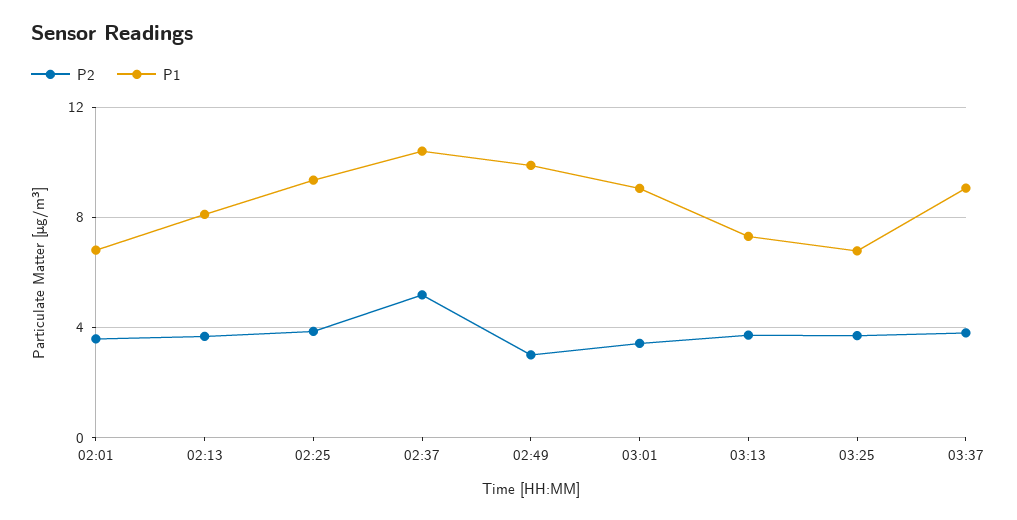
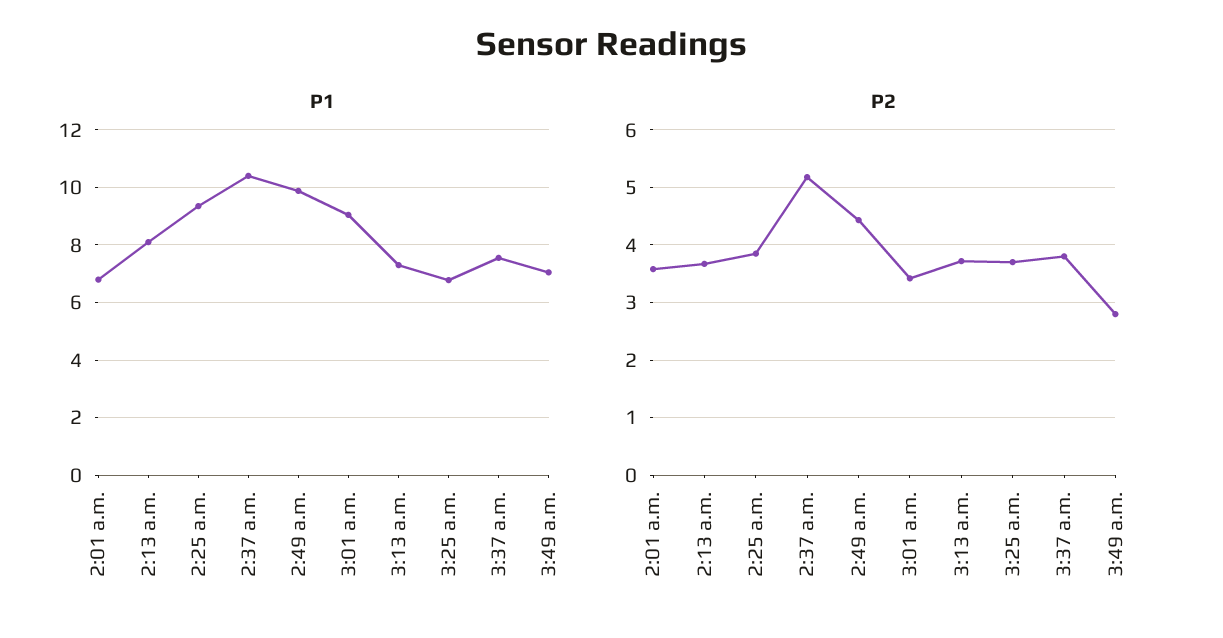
P2, 02:49: 3 -> 4.4
P1, 03:37: 9 -> 7.5
P1, 3:49 a.m.: none -> 7
P2, 3:49 a.m.: none -> 2.8

